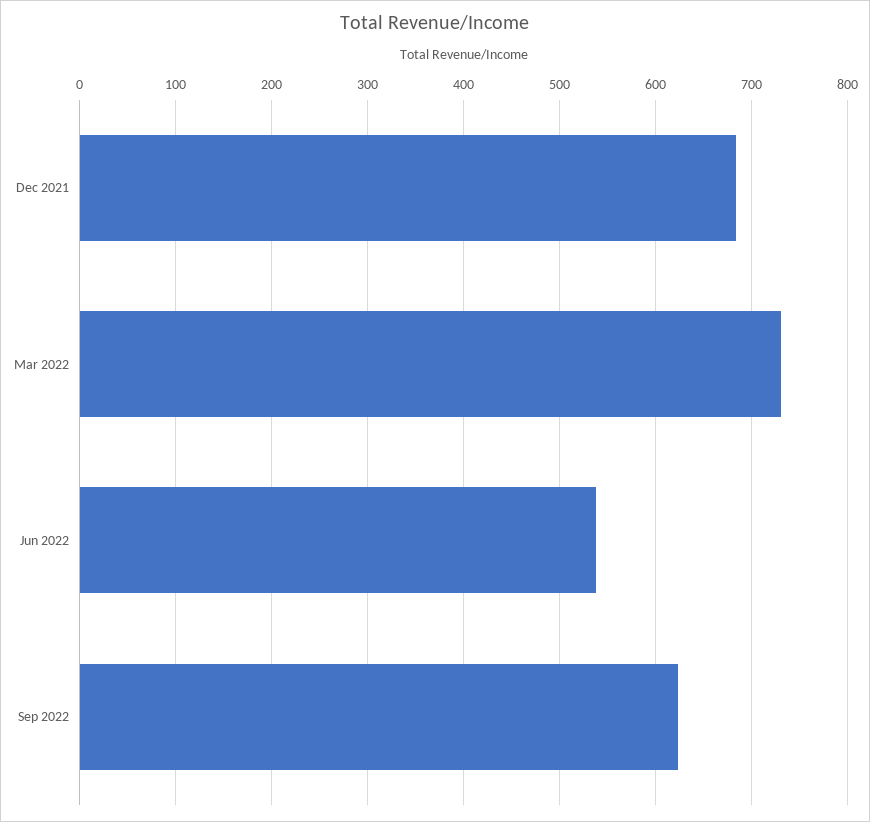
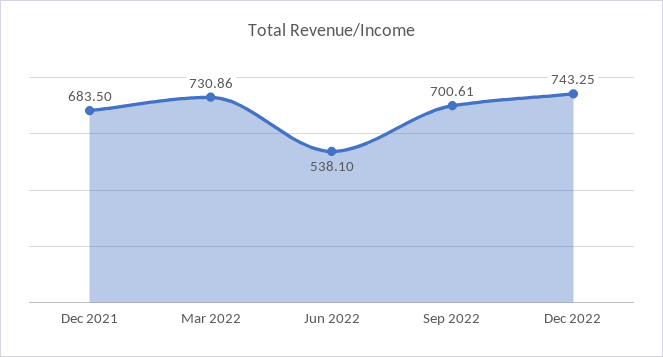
Sep 2022: 620 -> 700.61
Dec 2022: none -> 743.25

